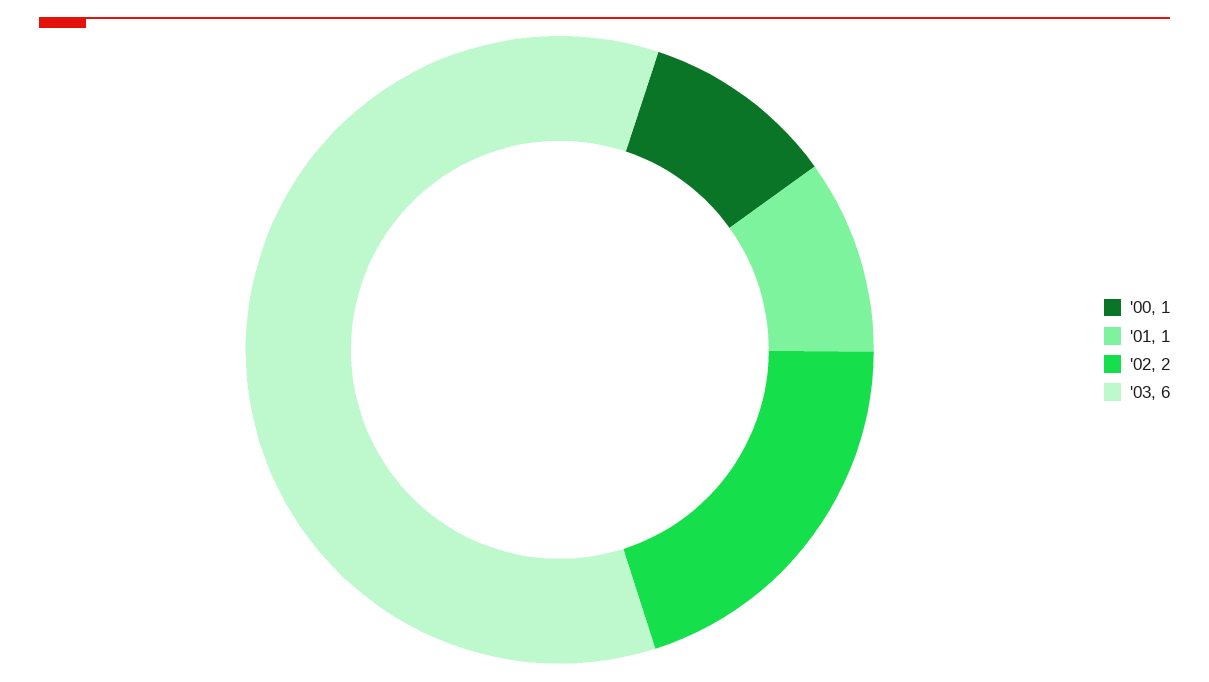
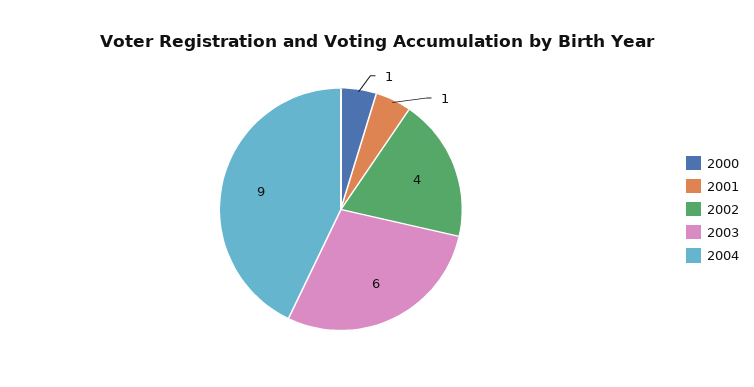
'02: 2 -> 4
2004: none -> 9

